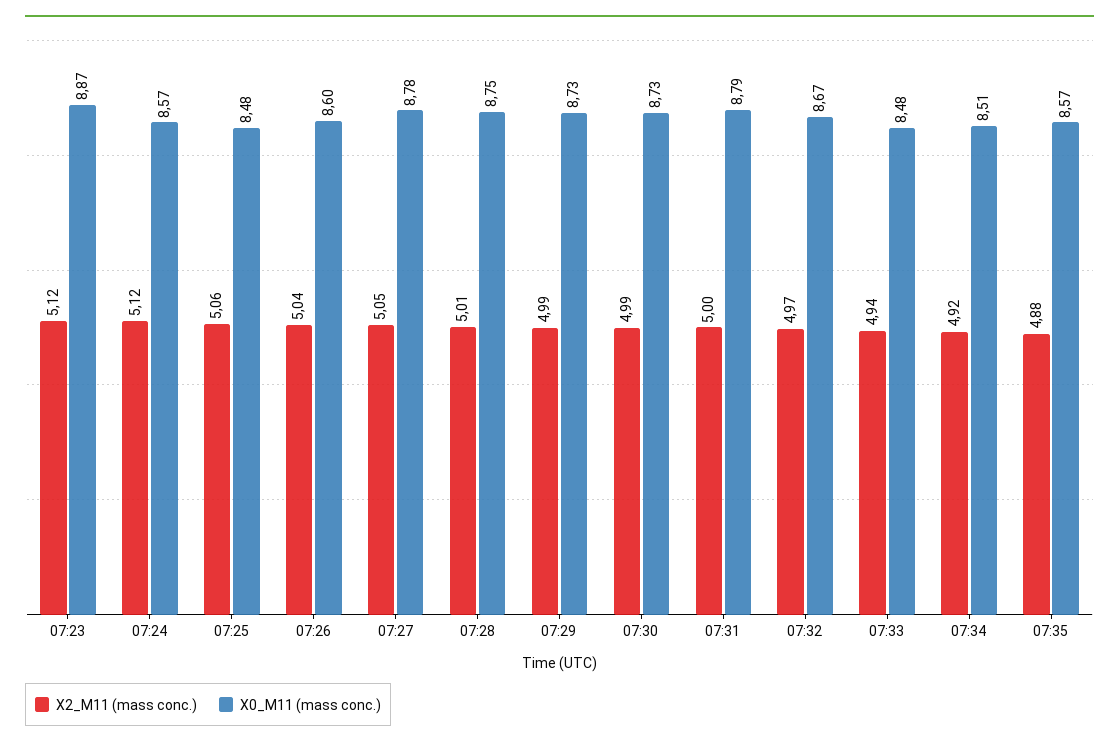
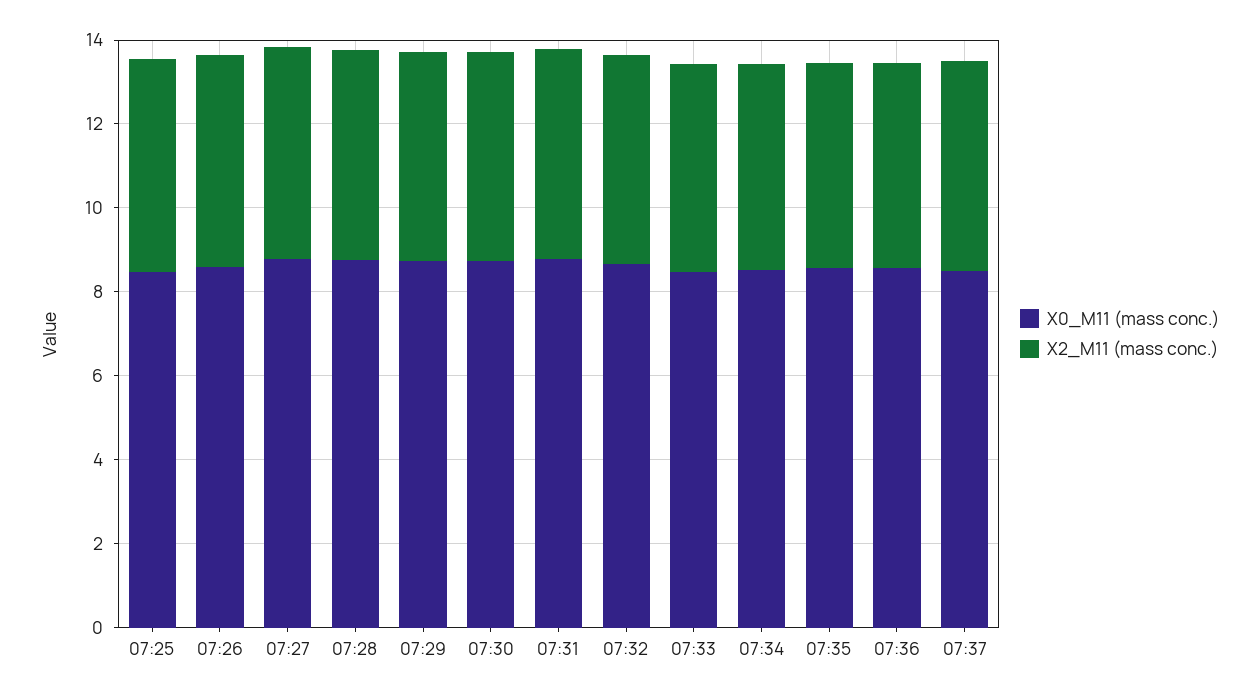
X2_M11 (mass conc.), 07:23: 5.12 -> none
X0_M11 (mass conc.), 07:23: 8.87 -> none
X2_M11 (mass conc.), 07:24: 5.12 -> none
X0_M11 (mass conc.), 07:24: 8.57 -> none
X0_M11 (mass conc.), 07:36: none -> 8.5
X2_M11 (mass conc.), 07:36: none -> 5
X0_M11 (mass conc.), 07:37: none -> 8.5
X2_M11 (mass conc.), 07:37: none -> 5

